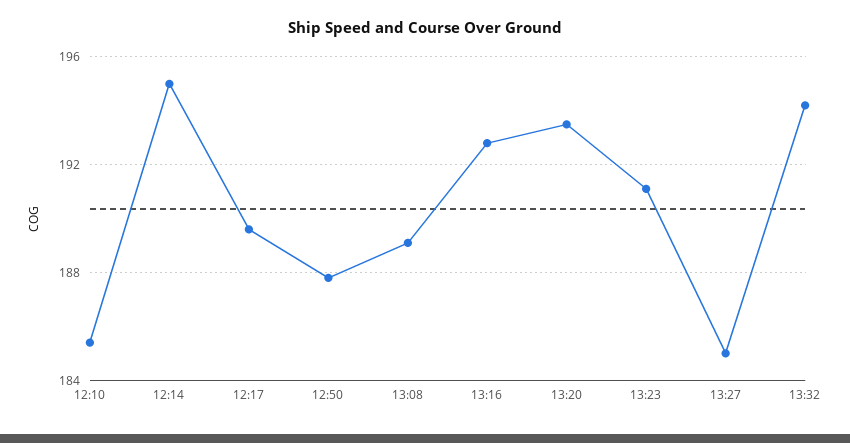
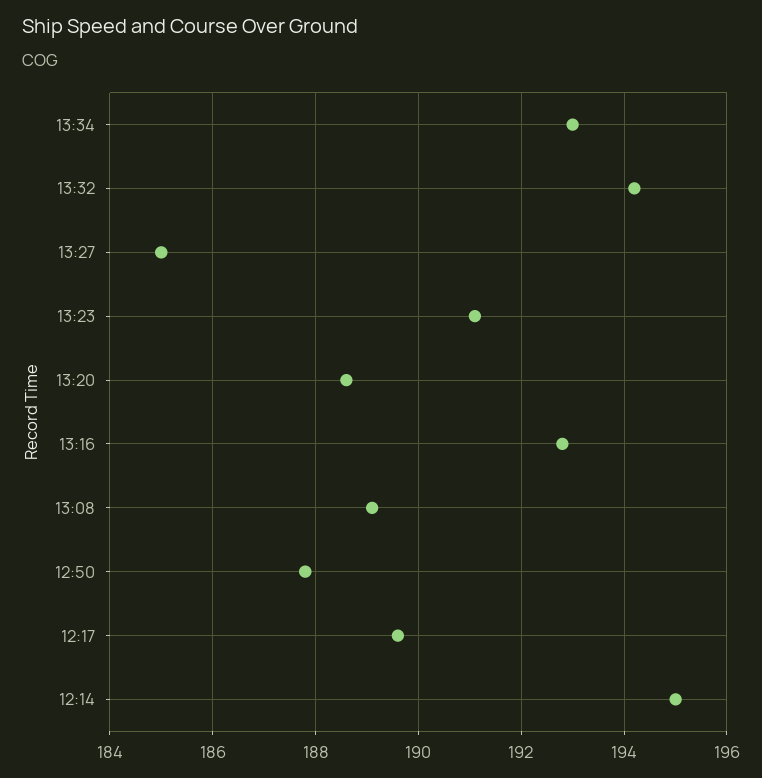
12:10: 185.5 -> none
13:20: 193.5 -> 188.5
13:34: none -> 193

